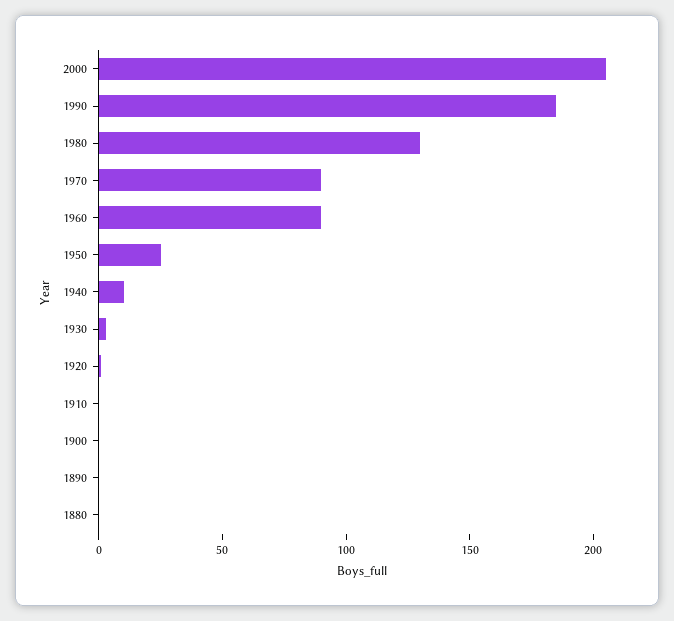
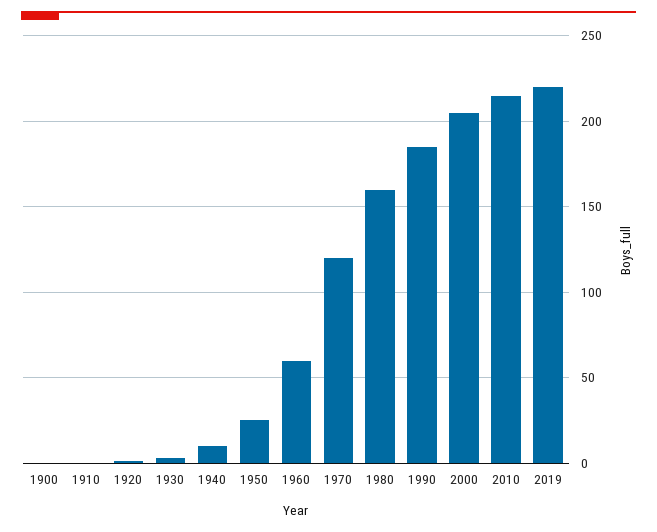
1980: 130 -> 160
1970: 90 -> 120
1960: 90 -> 60
1890: 0 -> none
1880: 0 -> none
2010: none -> 215
2019: none -> 220

